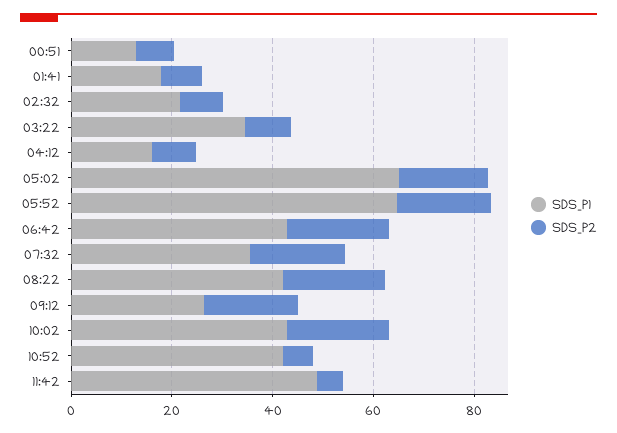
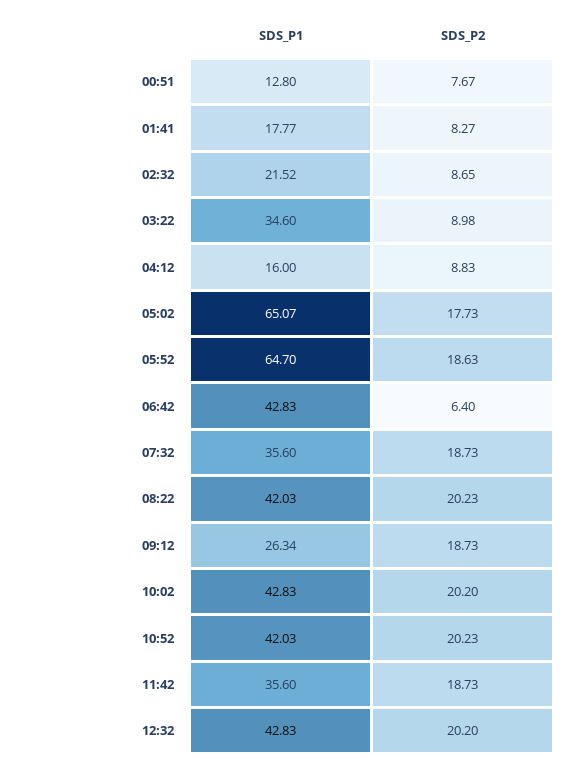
SDS_P2, 06:42: 20 -> 6.4
SDS_P2, 10:52: 5 -> 20.23
SDS_P1, 11:42: 50 -> 35.6
SDS_P2, 11:42: 5 -> 18.73
SDS_P1, 12:32: none -> 42.83
SDS_P2, 12:32: none -> 20.2

